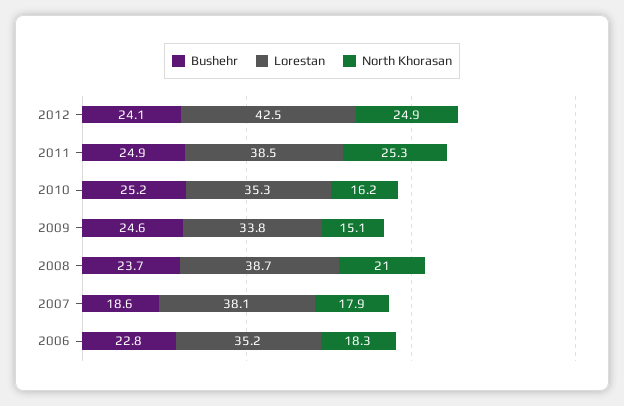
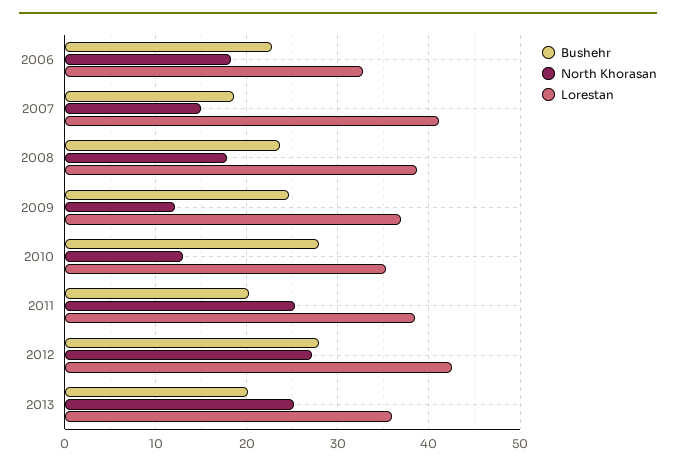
Bushehr, 2012: 24.1 -> 28
North Khorasan, 2012: 24.9 -> 27
Bushehr, 2011: 24.9 -> 20
Bushehr, 2010: 25.2 -> 28
North Khorasan, 2010: 16.2 -> 13
Lorestan, 2009: 33.8 -> 37
North Khorasan, 2009: 15.1 -> 12
North Khorasan, 2008: 21 -> 18
Lorestan, 2007: 38.1 -> 41
North Khorasan, 2007: 17.9 -> 15
Lorestan, 2006: 35.2 -> 33
Bushehr, 2013: none -> 20
North Khorasan, 2013: none -> 25
Lorestan, 2013: none -> 36

